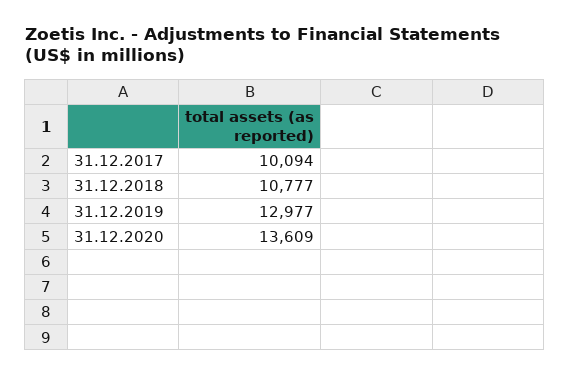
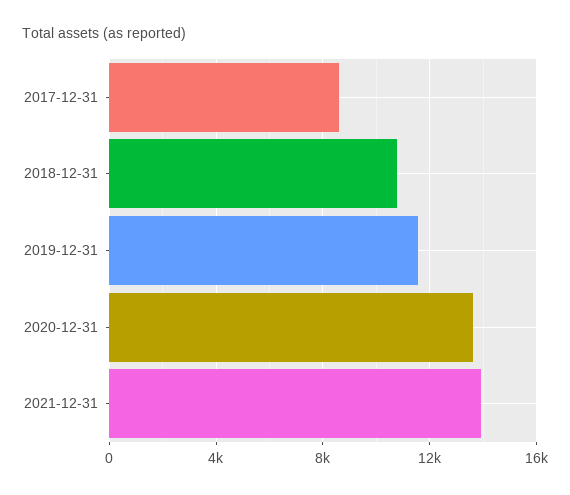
31.12.2017: 10094 -> 8500
31.12.2019: 12977 -> 11500
2021-12-31: none -> 14000

